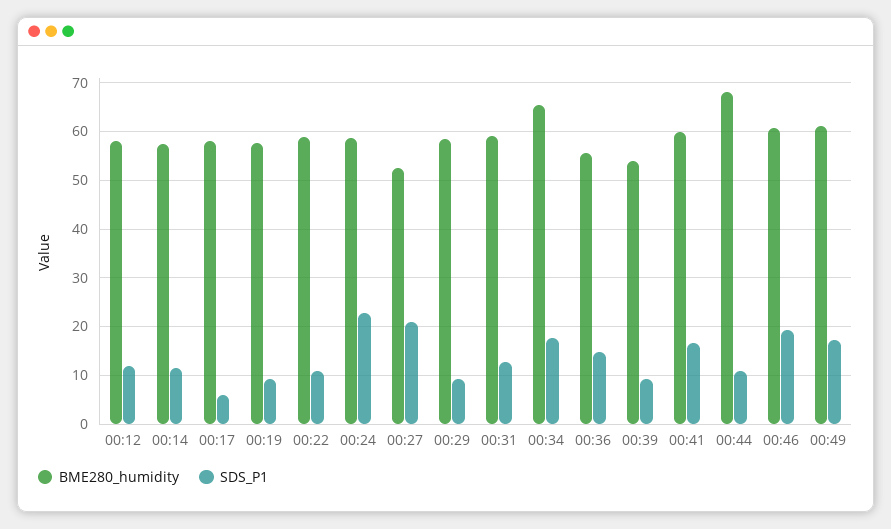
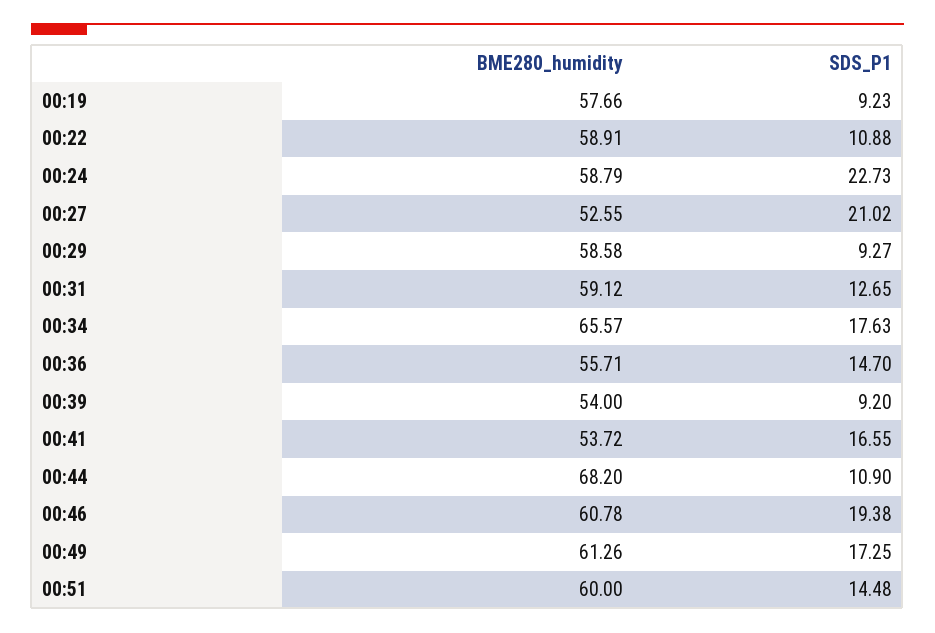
BME280_humidity, 00:12: 58 -> none
SDS_P1, 00:12: 12 -> none
BME280_humidity, 00:14: 58 -> none
SDS_P1, 00:14: 12 -> none
BME280_humidity, 00:17: 58 -> none
SDS_P1, 00:17: 6 -> none
BME280_humidity, 00:41: 60 -> 53.72
BME280_humidity, 00:51: none -> 60
SDS_P1, 00:51: none -> 14.48

